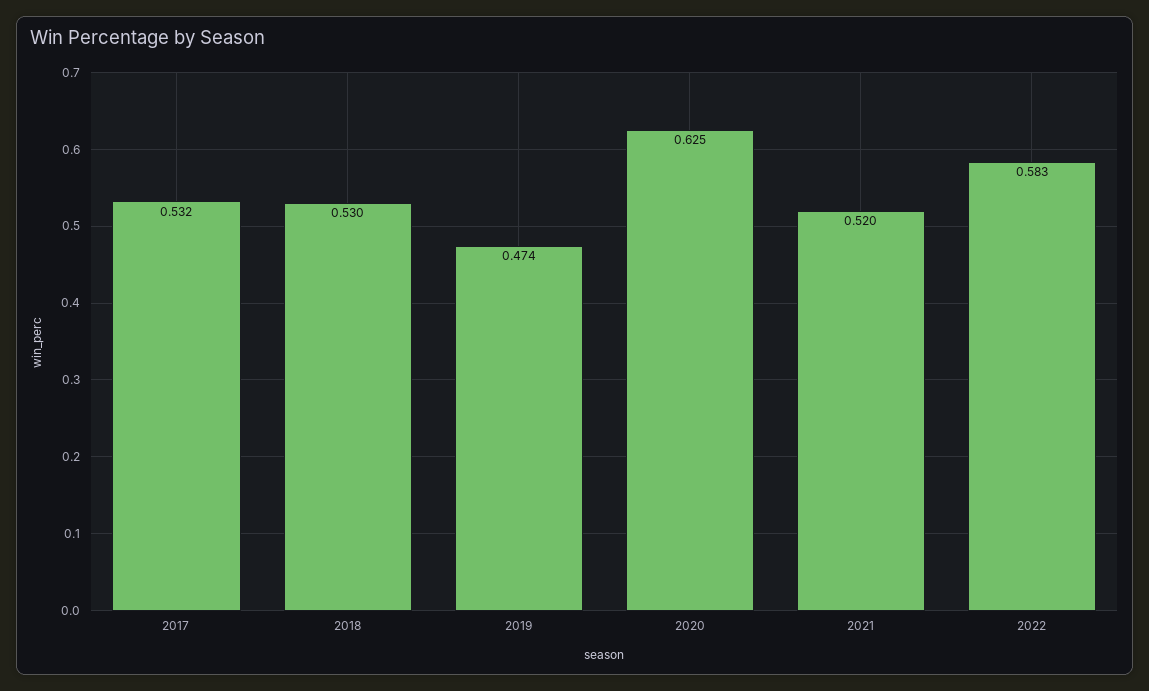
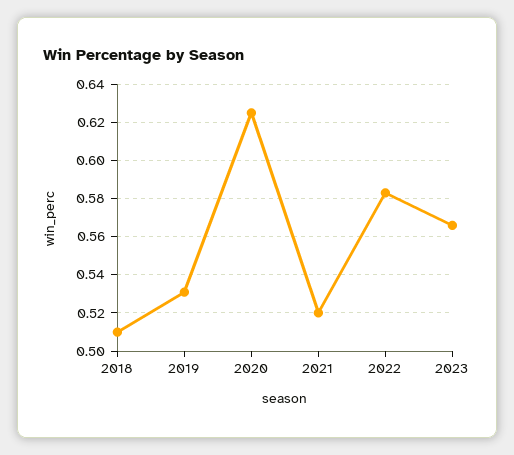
2017: 0.532 -> none
2018: 0.53 -> 0.51
2019: 0.474 -> 0.53
2023: none -> 0.565

